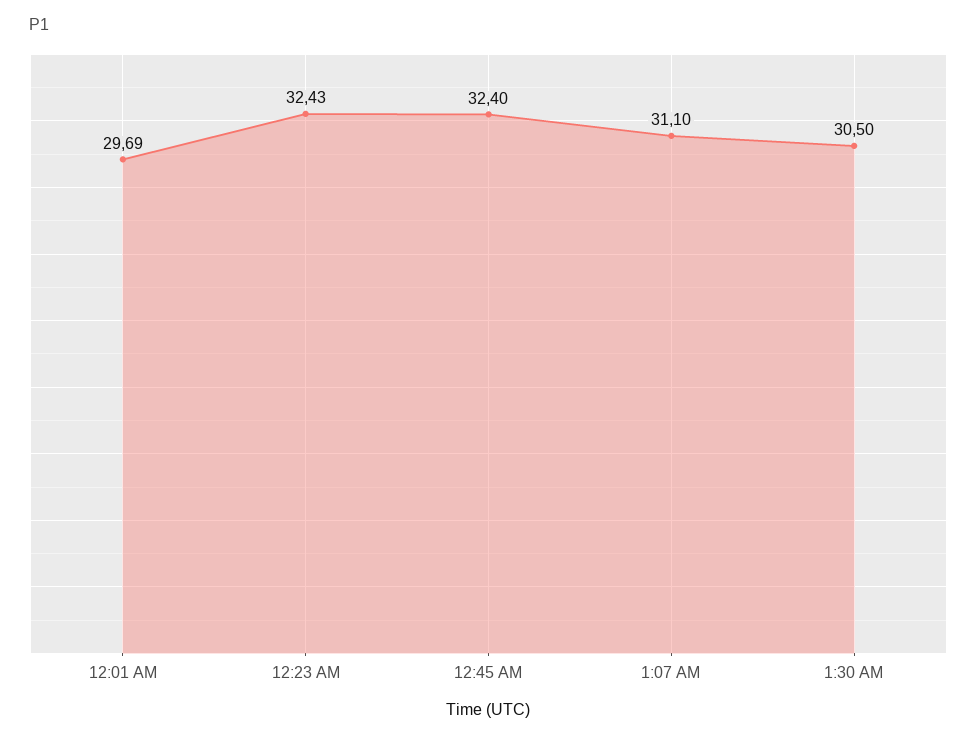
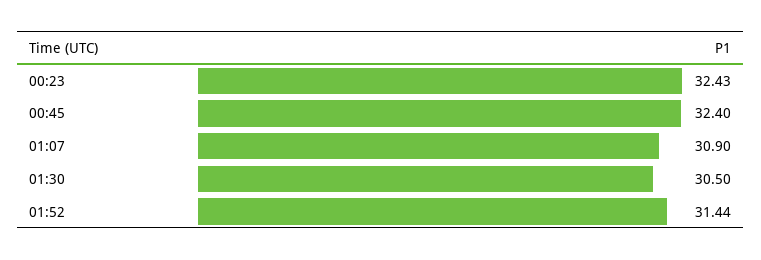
12:01 AM: 29.69 -> none
1:07 AM: 31.1 -> 30.9
01:52: none -> 31.44

